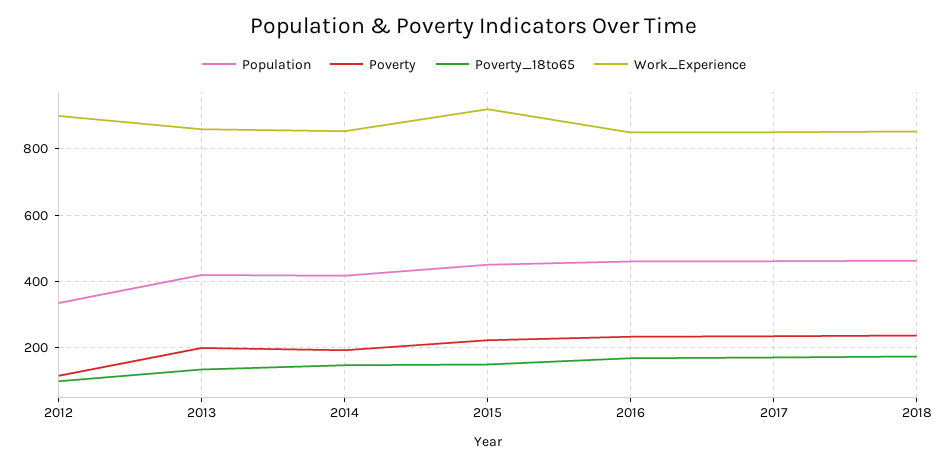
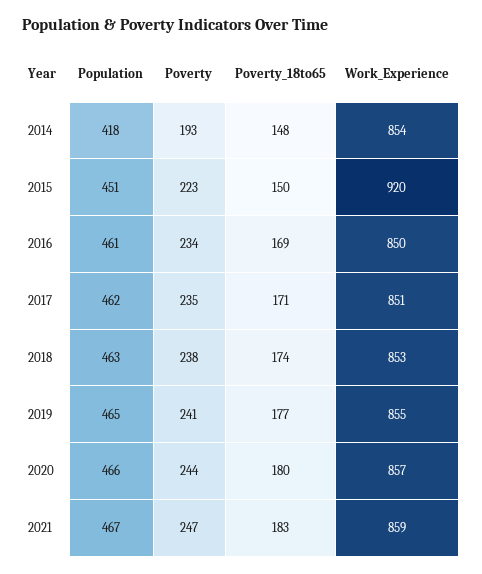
Population, 2012: 340 -> none
Poverty, 2012: 120 -> none
Poverty_18to65, 2012: 100 -> none
Work_Experience, 2012: 900 -> none
Population, 2013: 420 -> none
Poverty, 2013: 200 -> none
Poverty_18to65, 2013: 140 -> none
Work_Experience, 2013: 860 -> none
Population, 2019: none -> 465
Poverty, 2019: none -> 241
Poverty_18to65, 2019: none -> 177
Work_Experience, 2019: none -> 855
Population, 2020: none -> 466
Poverty, 2020: none -> 244
Poverty_18to65, 2020: none -> 180
Work_Experience, 2020: none -> 857
Population, 2021: none -> 467
Poverty, 2021: none -> 247
Poverty_18to65, 2021: none -> 183
Work_Experience, 2021: none -> 859

